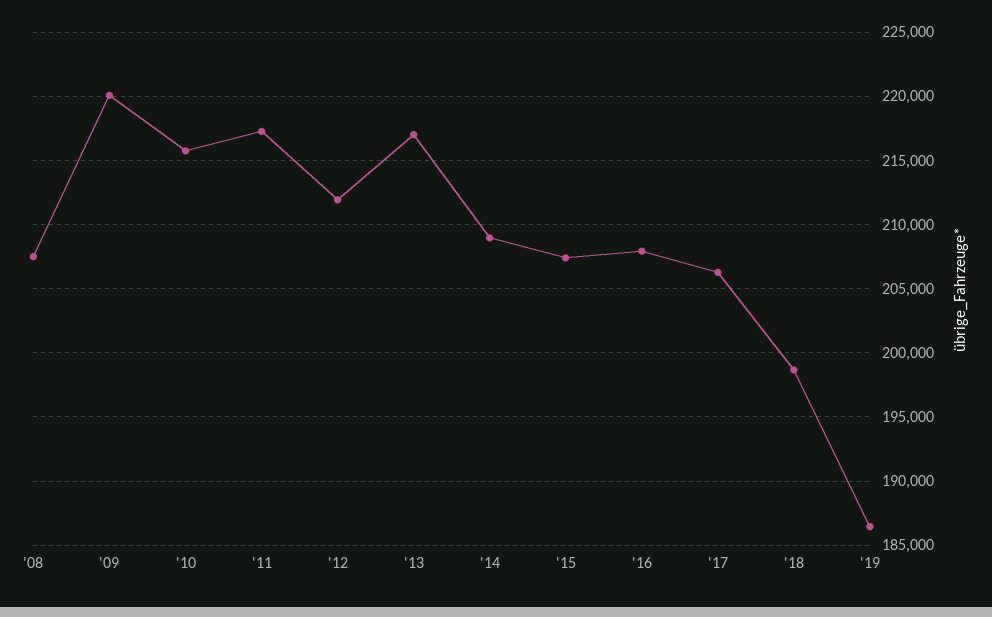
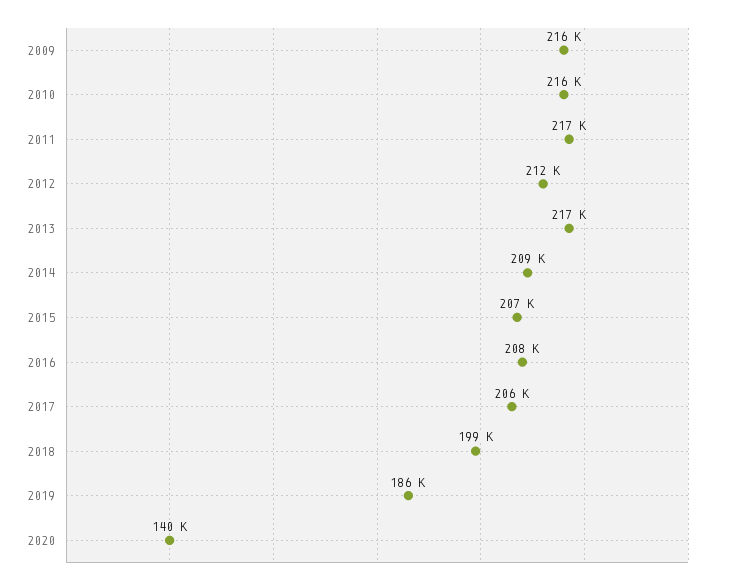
'08: 207500 -> none
'09: 220000 -> 216000
2020: none -> 140000

